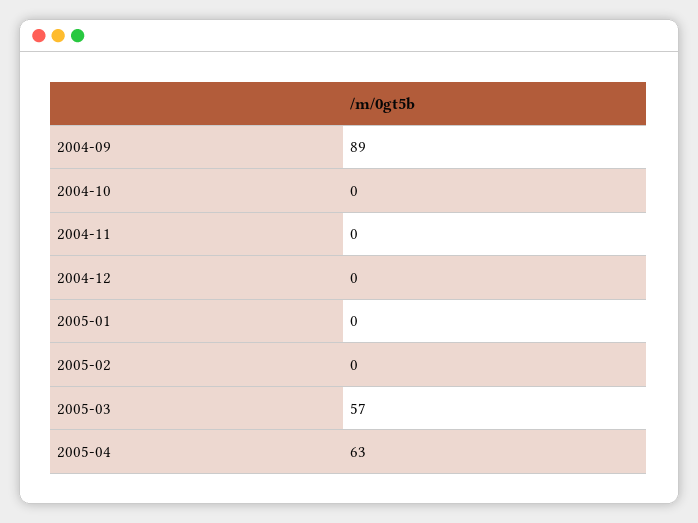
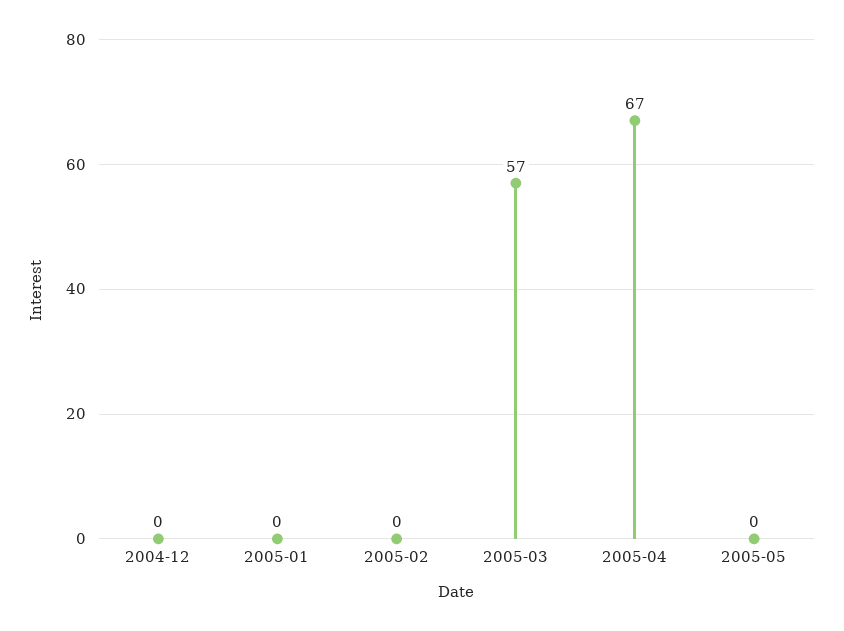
2004-09: 89 -> none
2004-10: 0 -> none
2004-11: 0 -> none
2005-04: 63 -> 67
2005-05: none -> 0

